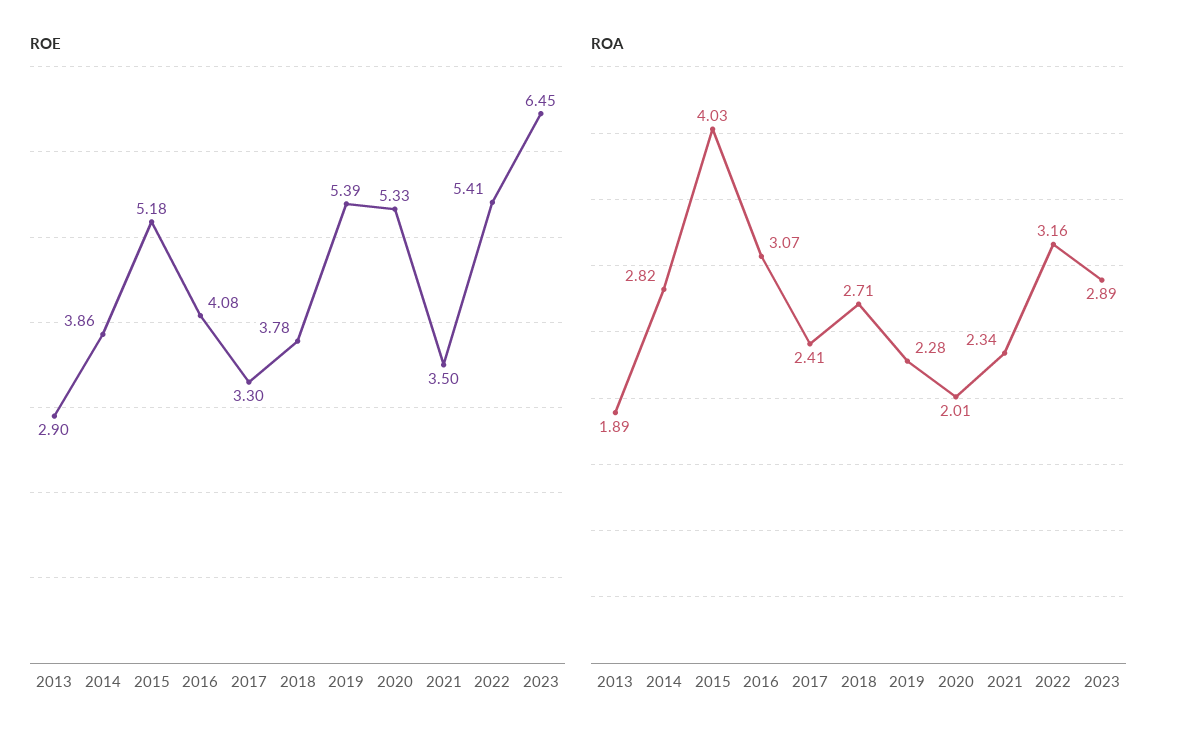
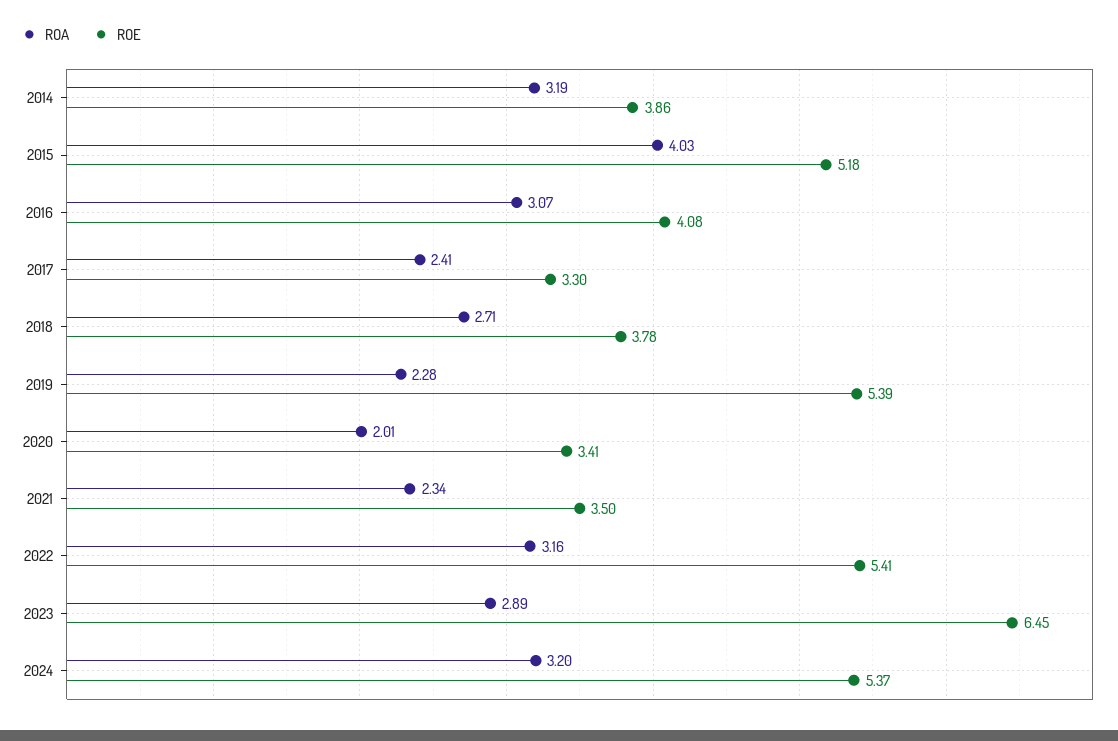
ROE, 2013: 2.9 -> none
ROE, 2020: 5.33 -> 3.41
ROA, 2013: 1.89 -> none
ROA, 2014: 2.82 -> 3.19
ROA, 2024: none -> 3.2
ROE, 2024: none -> 5.37

